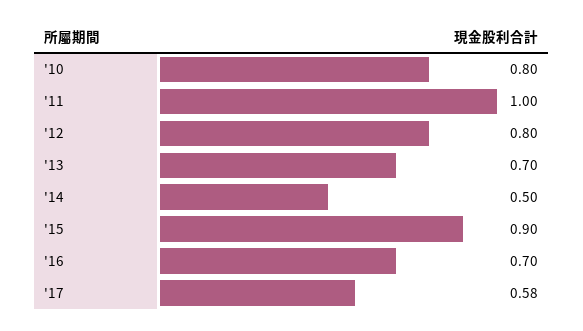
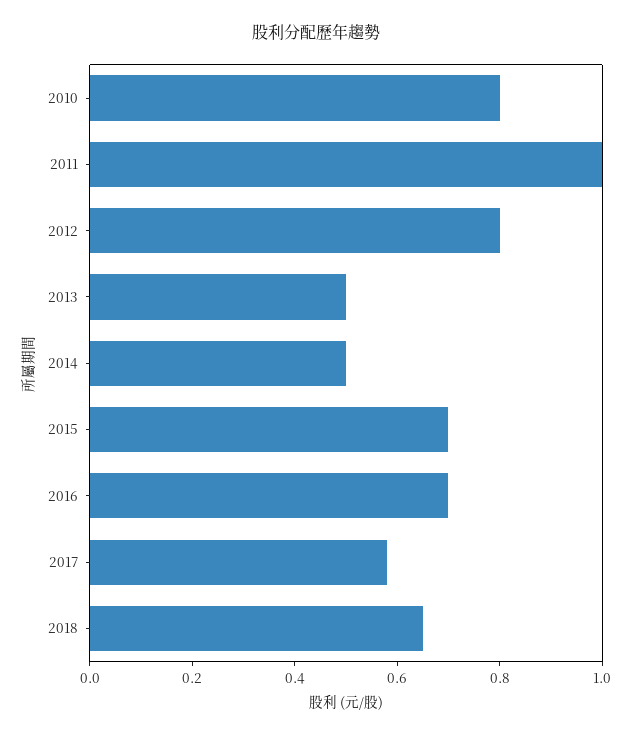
'13: 0.7 -> 0.5
'15: 0.9 -> 0.7
2018: none -> 0.65

